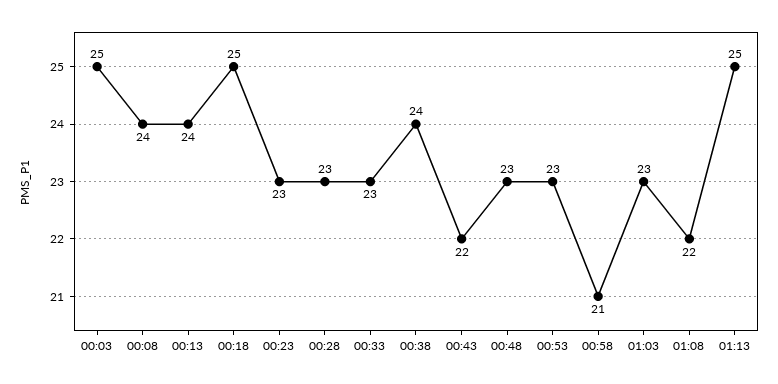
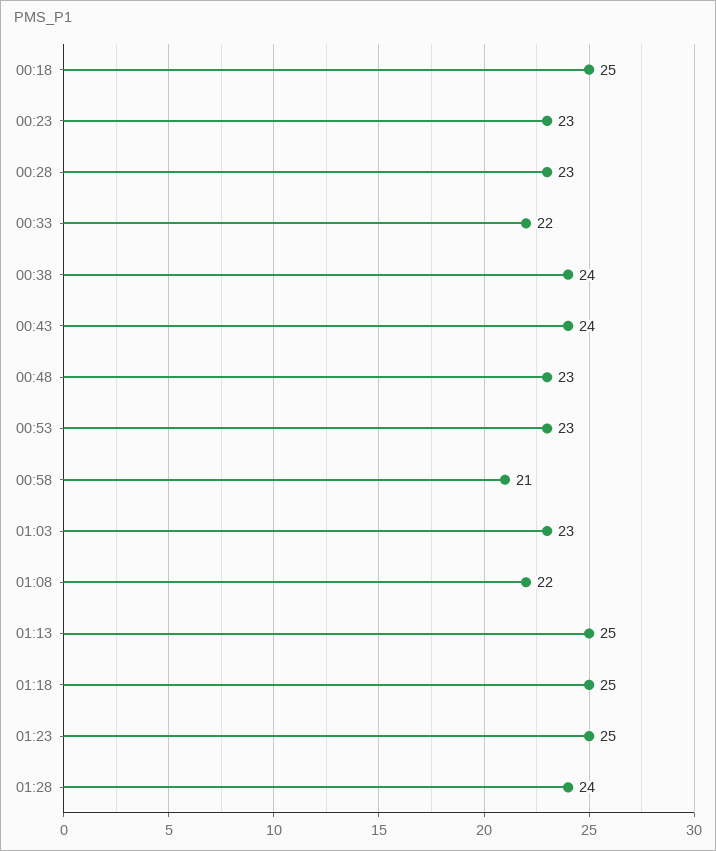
00:03: 25 -> none
00:08: 24 -> none
00:13: 24 -> none
00:33: 23 -> 22
00:43: 22 -> 24
01:18: none -> 25
01:23: none -> 25
01:28: none -> 24

